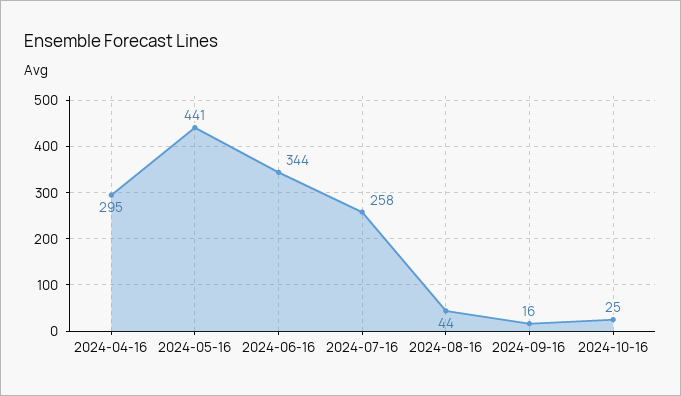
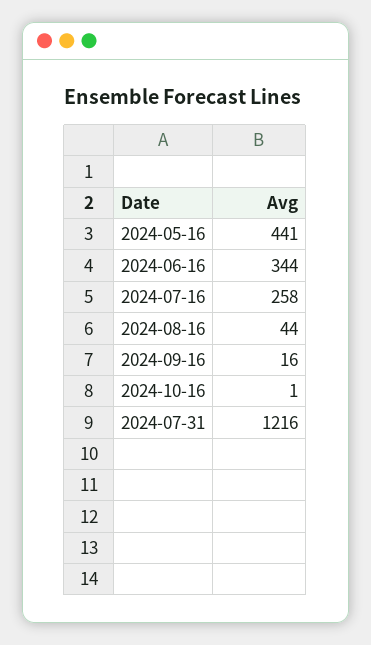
2024-04-16: 295 -> none
2024-10-16: 25 -> 1
2024-07-31: none -> 1216

